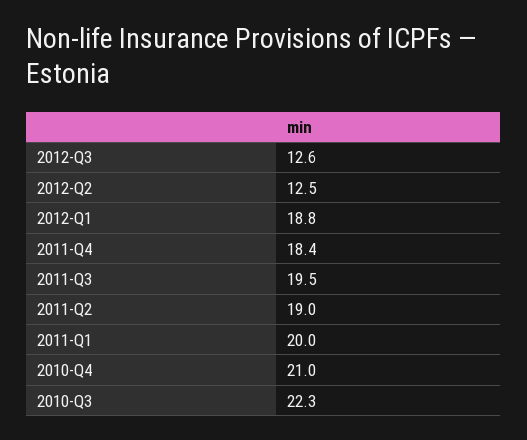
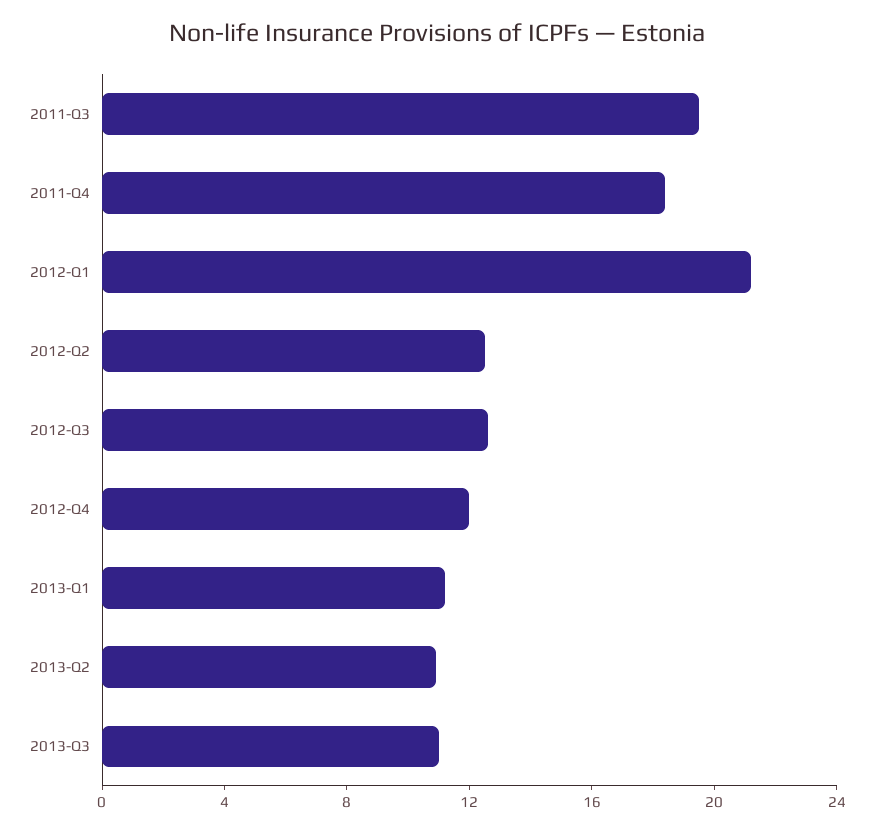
2012-Q1: 18.8 -> 21
2011-Q2: 19 -> none
2011-Q1: 20 -> none
2010-Q4: 21 -> none
2010-Q3: 22.3 -> none
2012-Q4: none -> 12
2013-Q1: none -> 11
2013-Q2: none -> 11
2013-Q3: none -> 11

